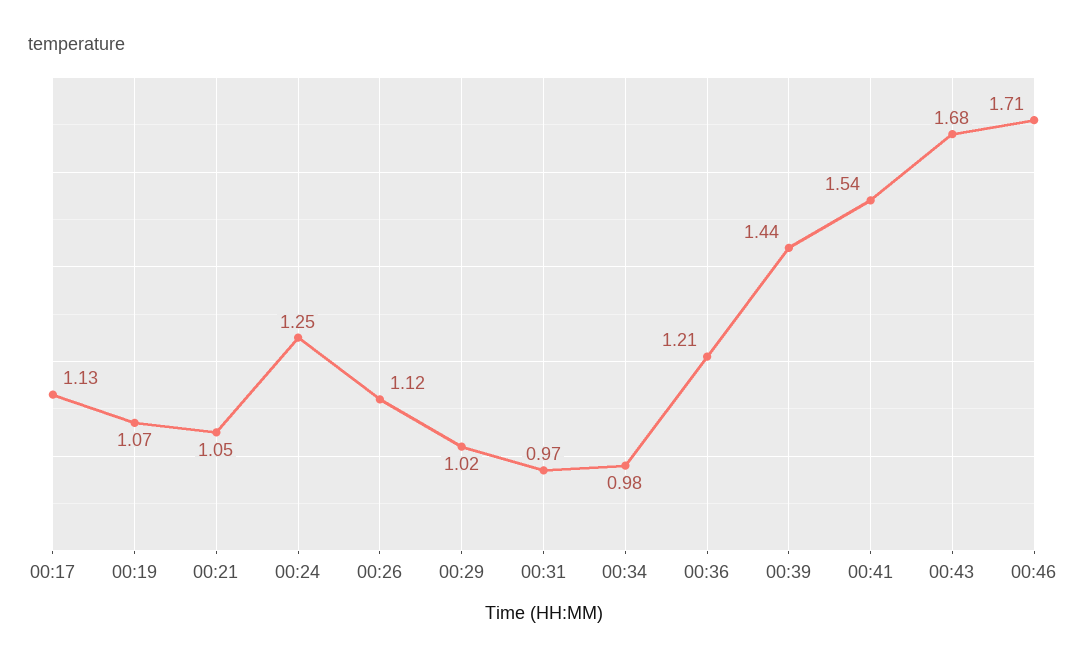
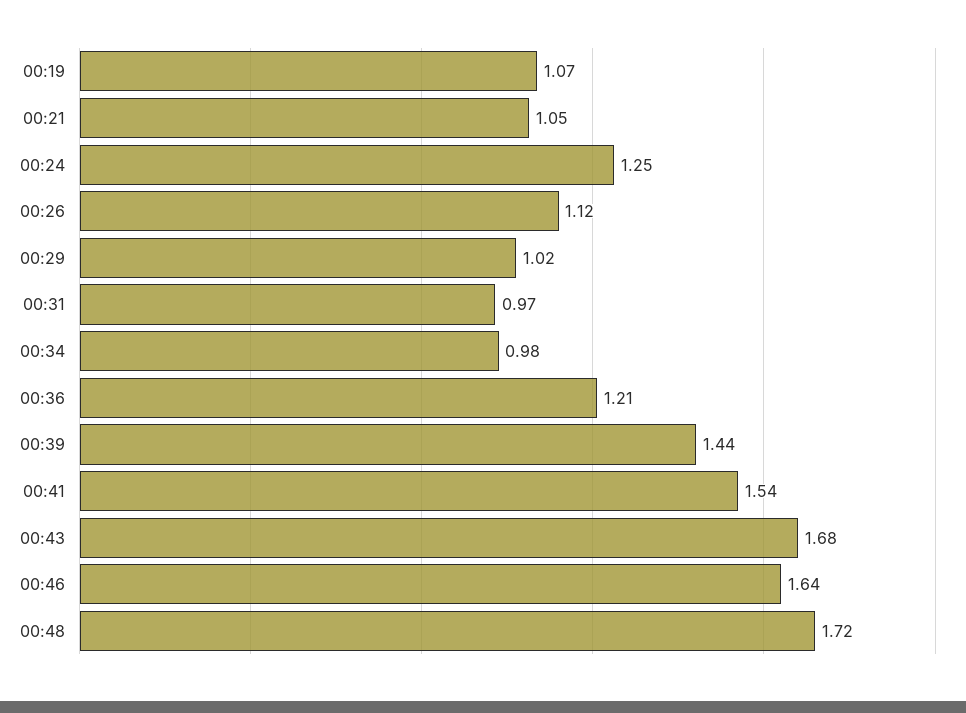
00:17: 1.13 -> none
00:46: 1.71 -> 1.64
00:48: none -> 1.72

